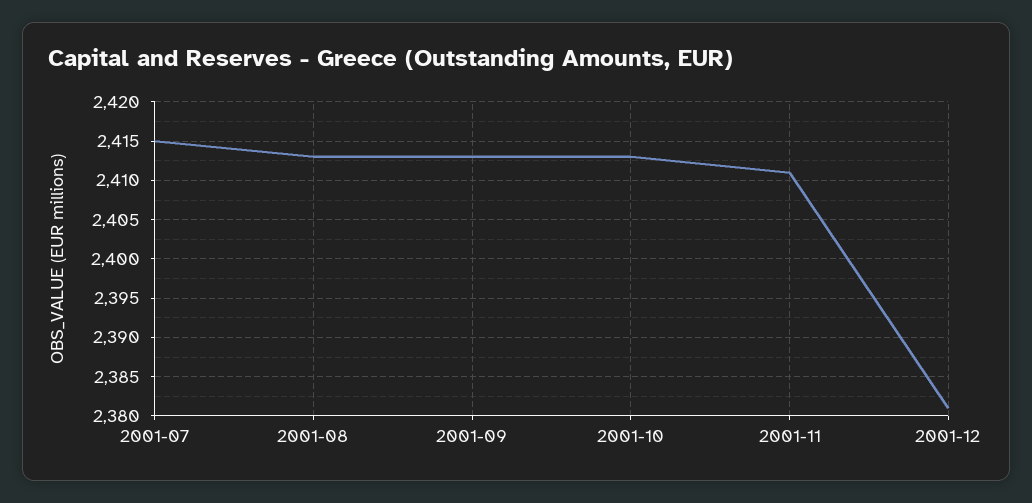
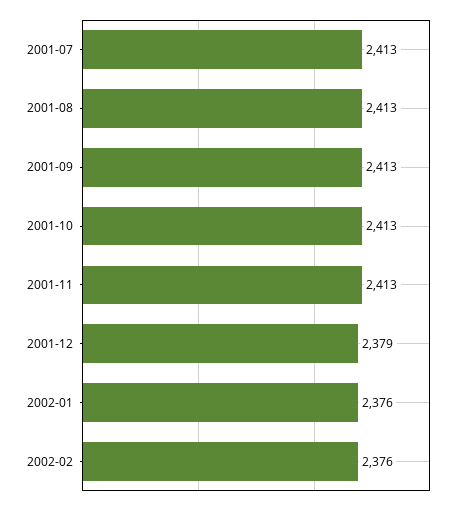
2001-07: 2415 -> 2413
2001-11: 2411 -> 2413
2001-12: 2381 -> 2379
2002-01: none -> 2376
2002-02: none -> 2376

